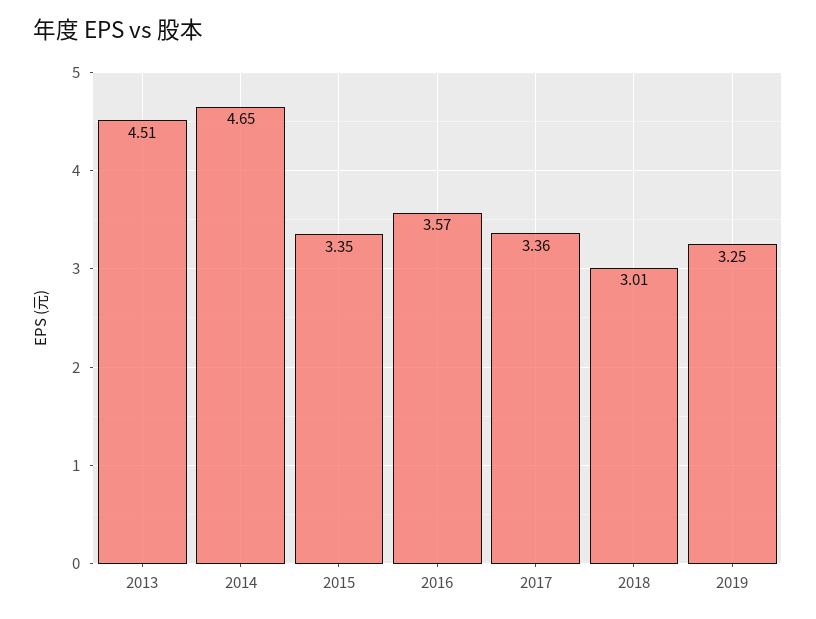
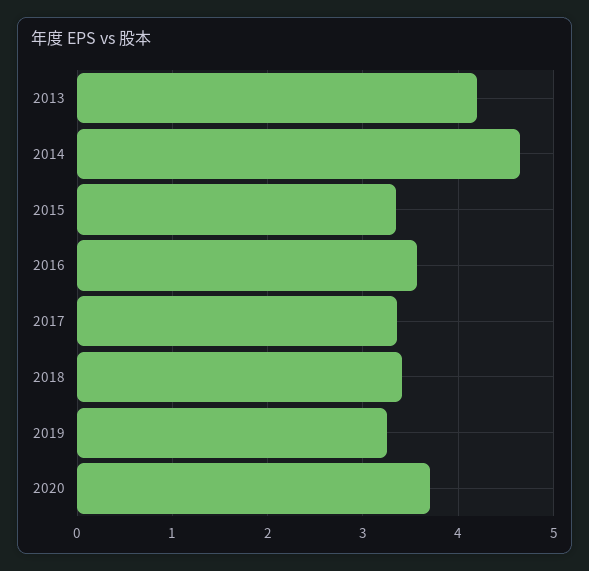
2013: 4.51 -> 4.2
2018: 3.01 -> 3.4
2020: none -> 3.7

